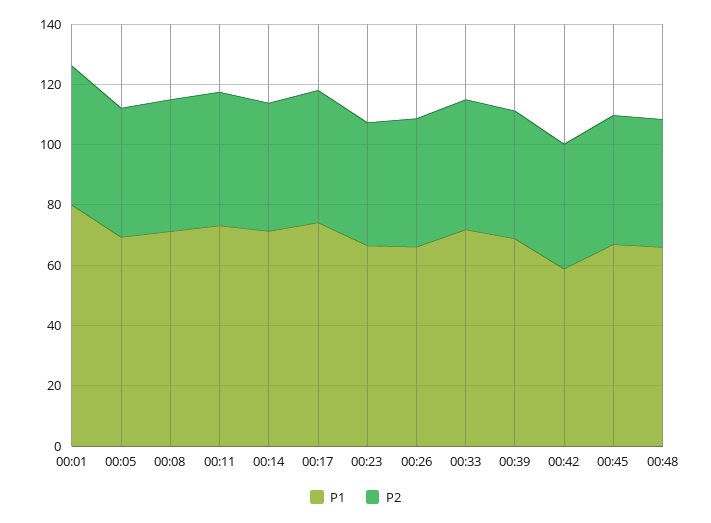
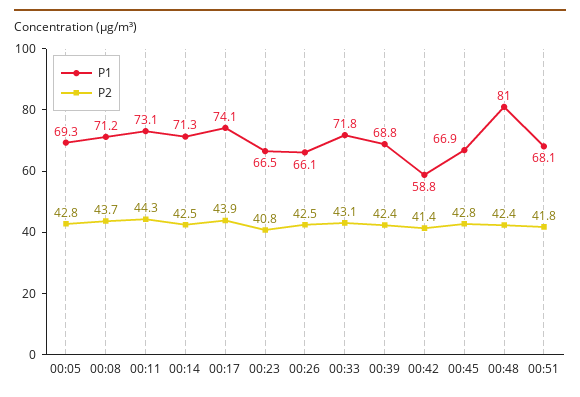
P1, 00:01: 80 -> none
P2, 00:01: 45 -> none
P1, 00:48: 65 -> 81
P1, 00:51: none -> 68.1
P2, 00:51: none -> 41.8

